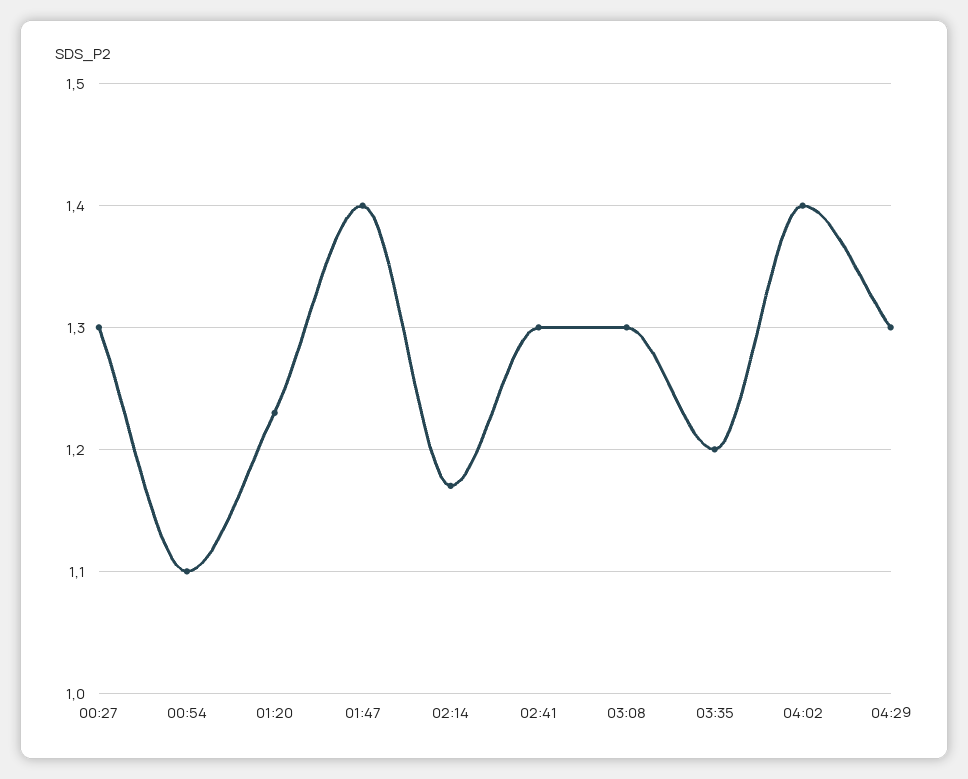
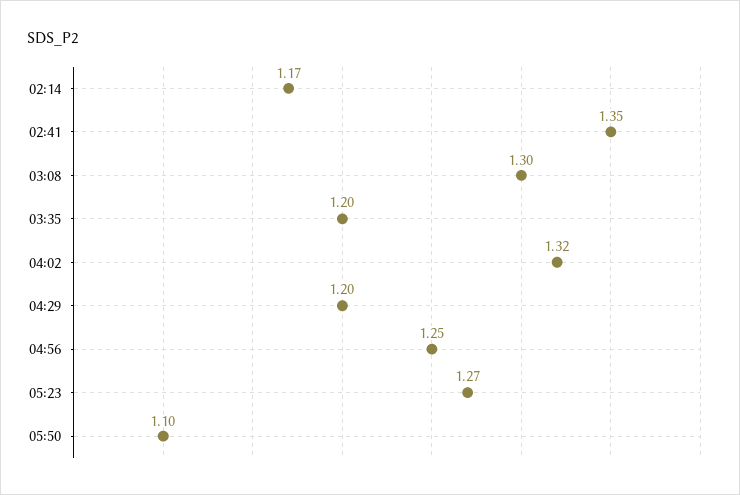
00:27: 1.3 -> none
00:54: 1.1 -> none
01:20: 1.23 -> none
01:47: 1.4 -> none
02:41: 1.3 -> 1.35
04:02: 1.4 -> 1.32
04:29: 1.3 -> 1.2
04:56: none -> 1.25
05:23: none -> 1.27
05:50: none -> 1.1

